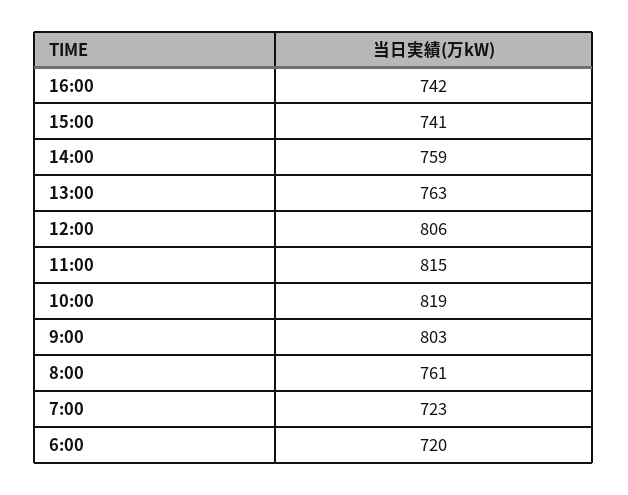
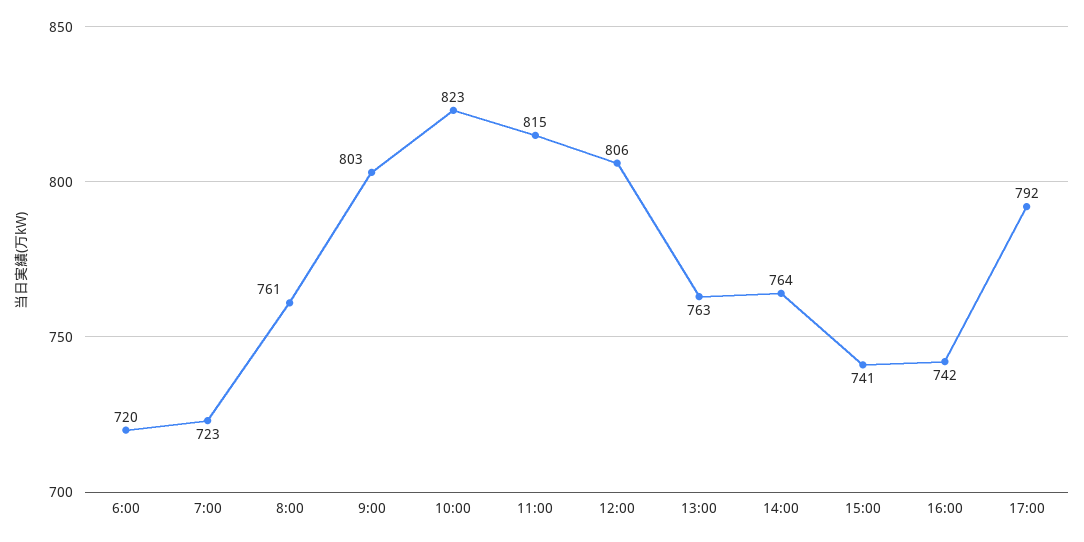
14:00: 759 -> 764
10:00: 819 -> 823
17:00: none -> 792

